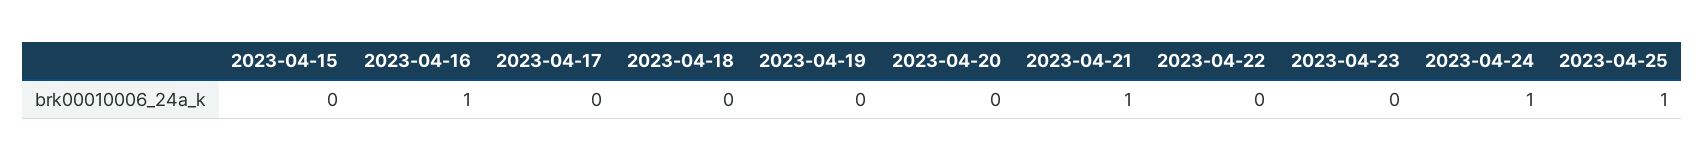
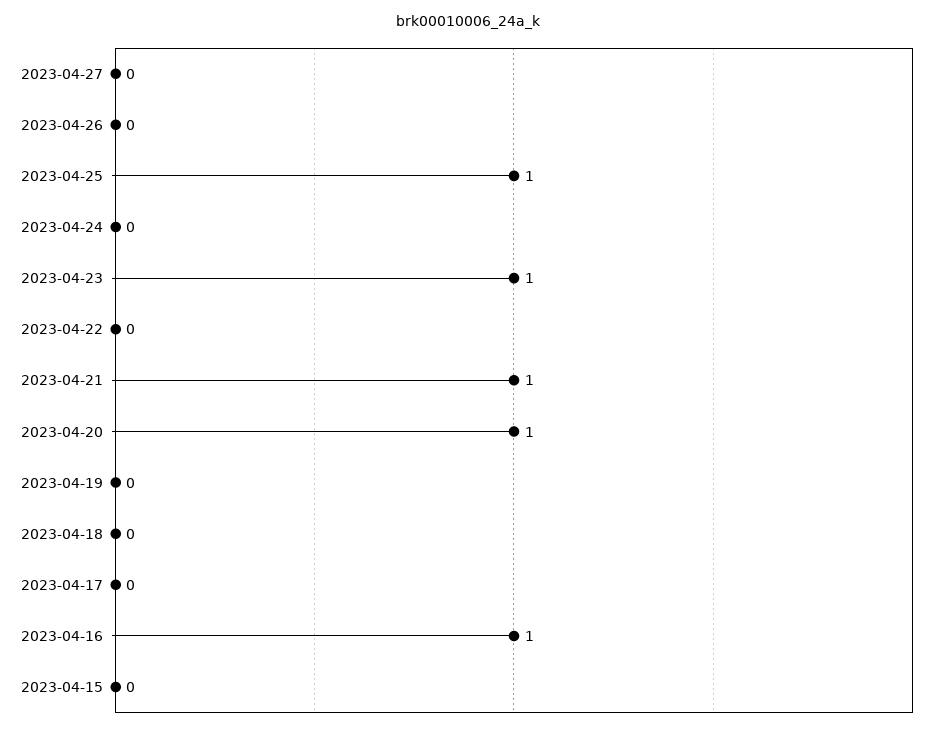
2023-04-20: 0 -> 1
2023-04-23: 0 -> 1
2023-04-24: 1 -> 0
2023-04-27: none -> 0
2023-04-26: none -> 0

